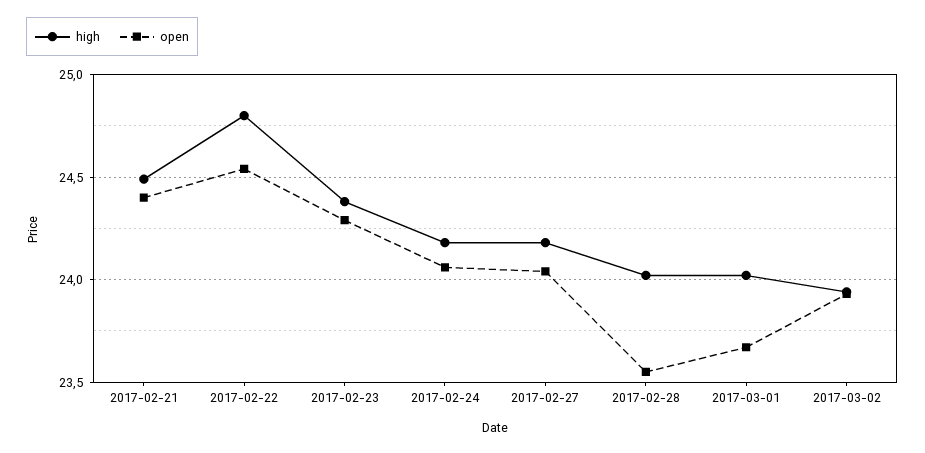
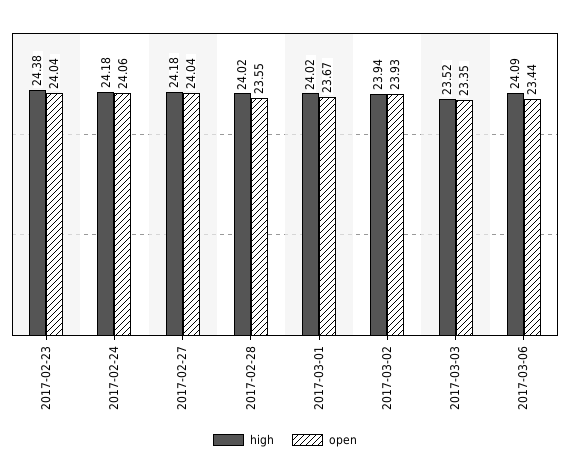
high, 2017-02-21: 24.5 -> none
open, 2017-02-21: 24.4 -> none
high, 2017-02-22: 24.8 -> none
open, 2017-02-22: 24.55 -> none
open, 2017-02-23: 24.3 -> 24.04
high, 2017-03-03: none -> 23.52
open, 2017-03-03: none -> 23.35
high, 2017-03-06: none -> 24.09
open, 2017-03-06: none -> 23.44

